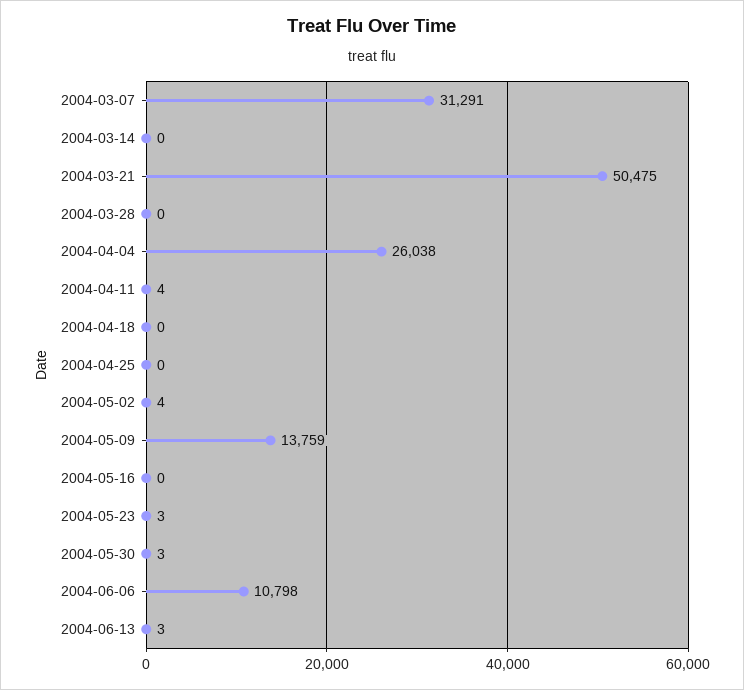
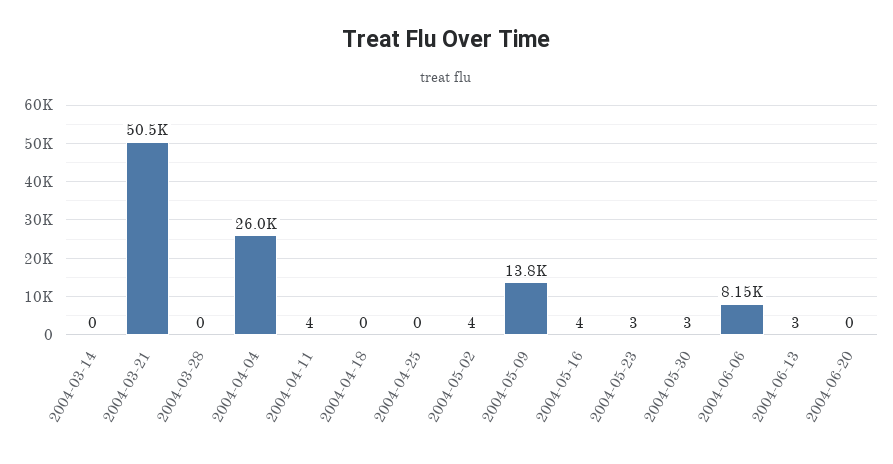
2004-03-07: 31291 -> none
2004-05-16: 0 -> 4
2004-06-06: 10798 -> 8150
2004-06-20: none -> 0

